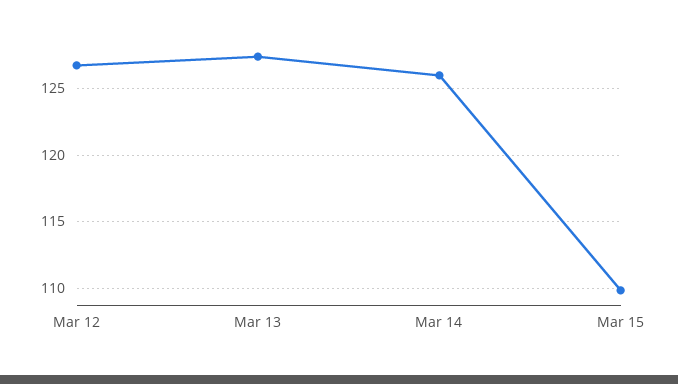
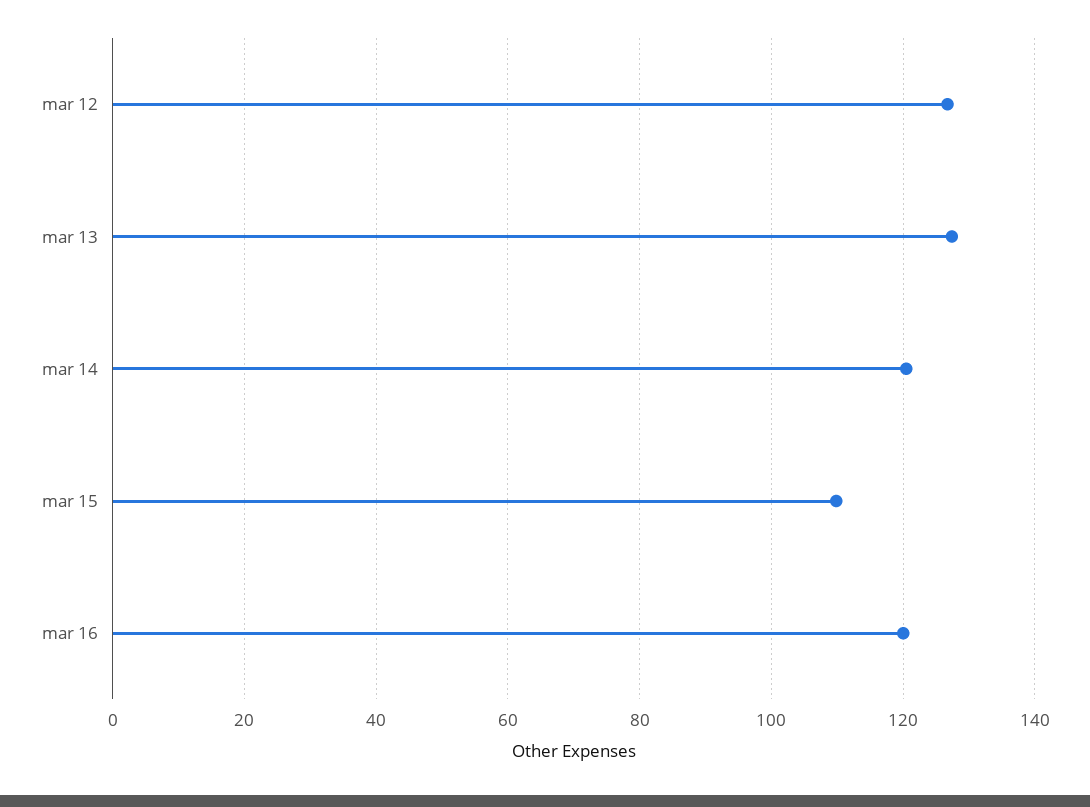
Mar 14: 126 -> 120
mar 16: none -> 120

